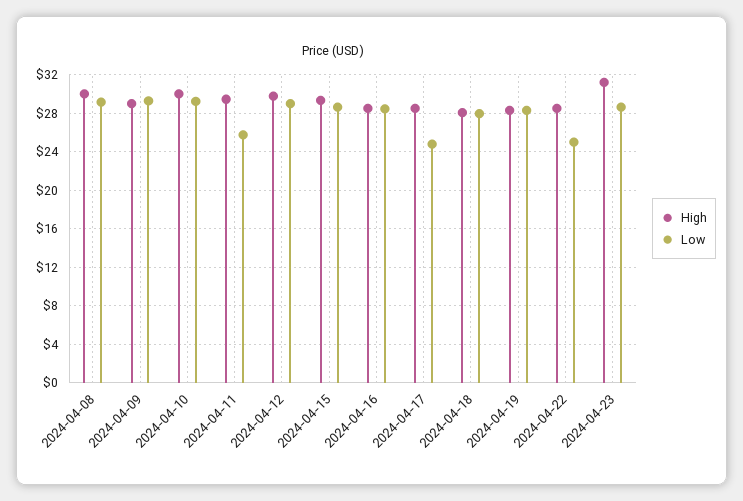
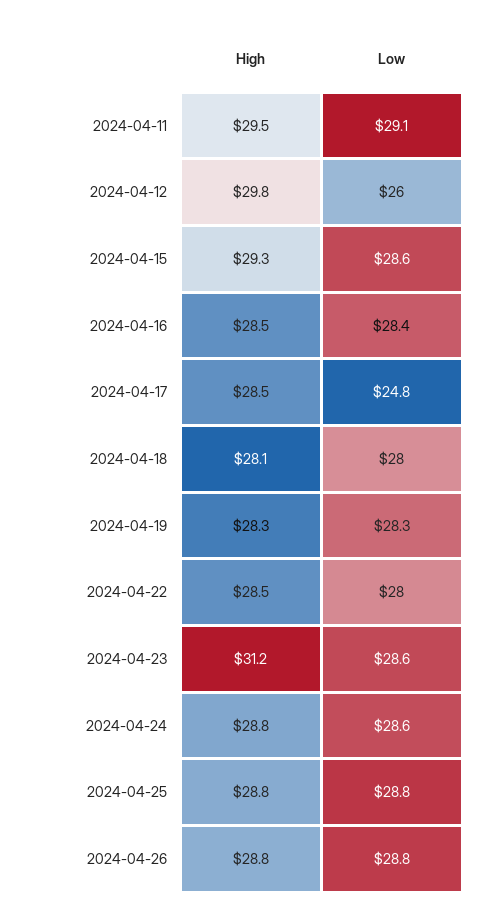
High, 2024-04-08: 30 -> none
Low, 2024-04-08: 29 -> none
High, 2024-04-09: 29 -> none
Low, 2024-04-09: 29 -> none
High, 2024-04-10: 30 -> none
Low, 2024-04-10: 29 -> none
Low, 2024-04-11: 26 -> 29.1
Low, 2024-04-12: 29 -> 26
Low, 2024-04-22: 25 -> 28
High, 2024-04-24: none -> 28.8
Low, 2024-04-24: none -> 28.6
High, 2024-04-25: none -> 28.8
Low, 2024-04-25: none -> 28.8
High, 2024-04-26: none -> 28.8
Low, 2024-04-26: none -> 28.8

